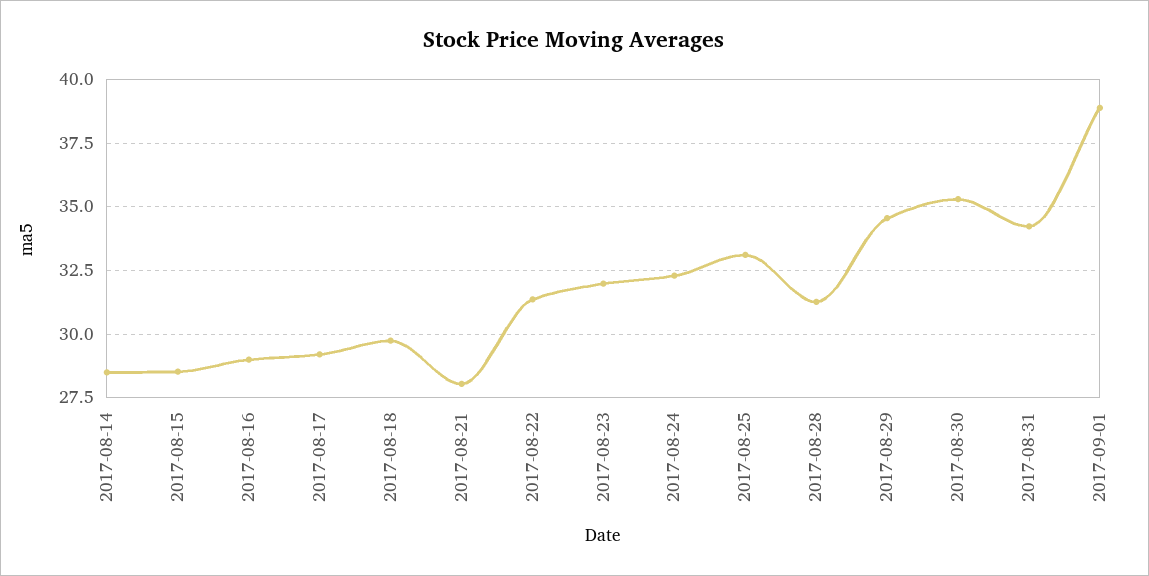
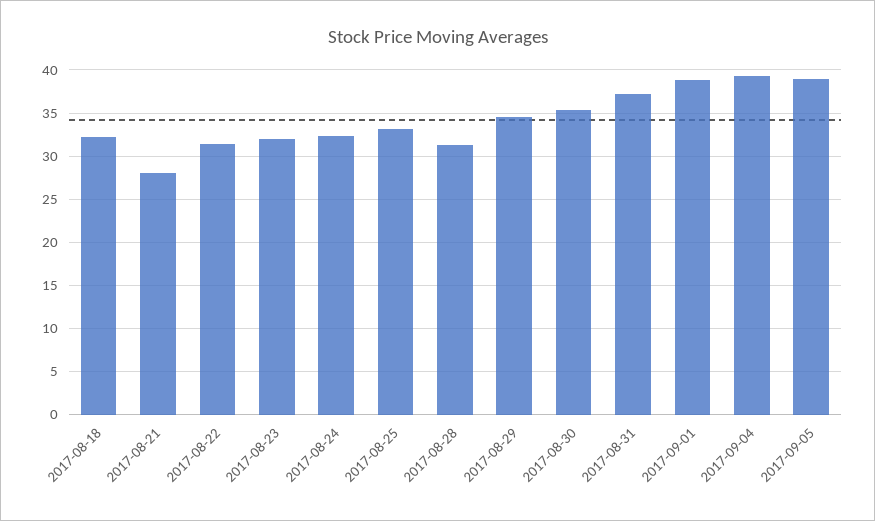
2017-08-14: 28.5 -> none
2017-08-15: 28.5 -> none
2017-08-16: 29 -> none
2017-08-17: 29.25 -> none
2017-08-18: 29.75 -> 32
2017-08-31: 34.25 -> 37
2017-09-04: none -> 39
2017-09-05: none -> 39

